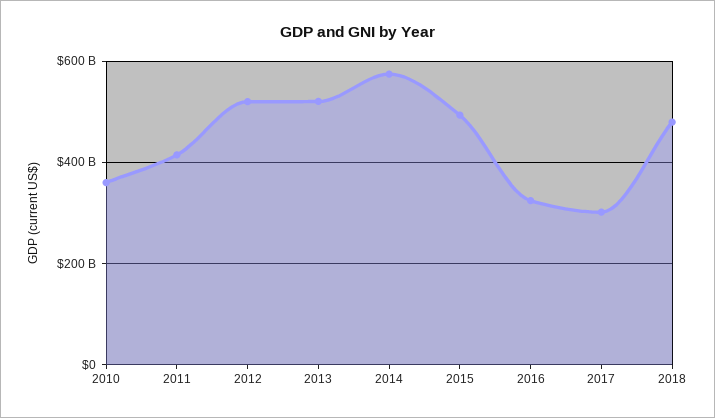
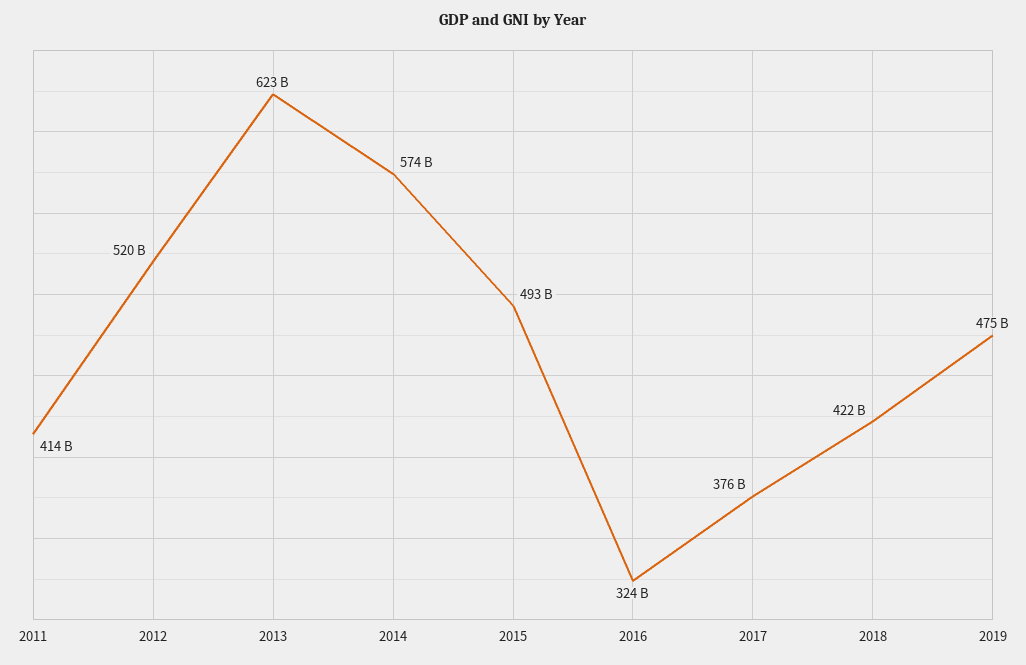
2010: 360000000000 -> none
2013: 520000000000 -> 623000000000
2017: 300000000000 -> 376000000000
2018: 480000000000 -> 422000000000
2019: none -> 475000000000

